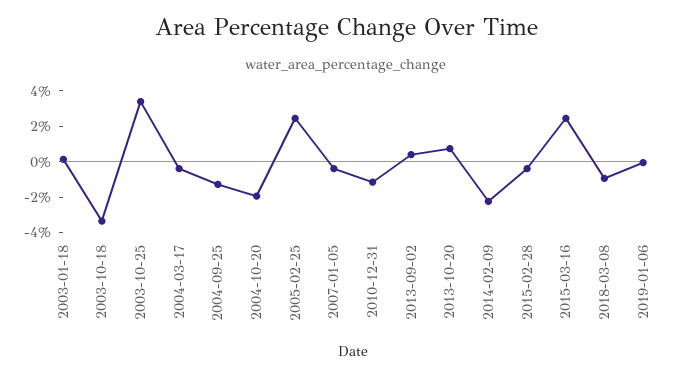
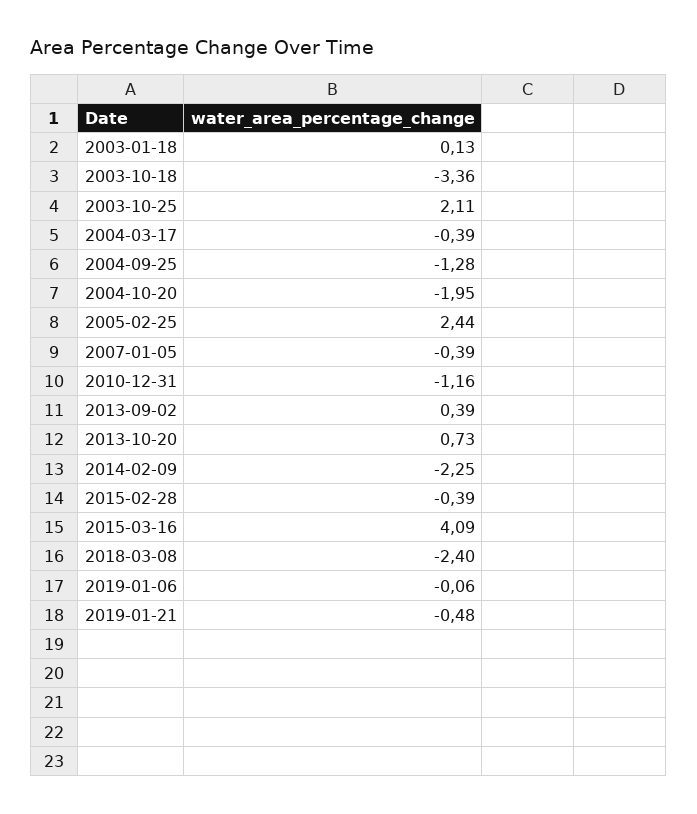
2003-10-25: 3.5 -> 2.11
2015-03-16: 2.5 -> 4.09
2018-03-08: -1 -> -2.4
2019-01-21: none -> -0.48

